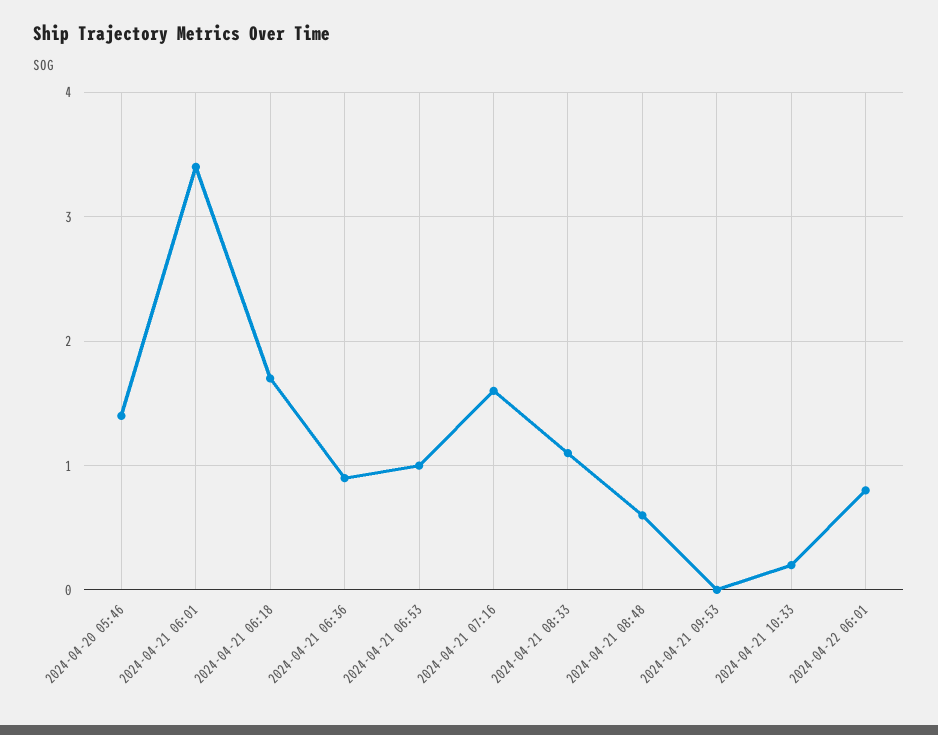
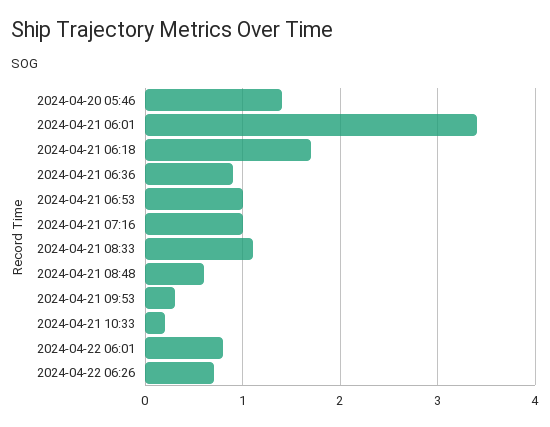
2024-04-21 07:16: 1.6 -> 1
2024-04-21 09:53: 0 -> 0.3
2024-04-22 06:26: none -> 0.7

